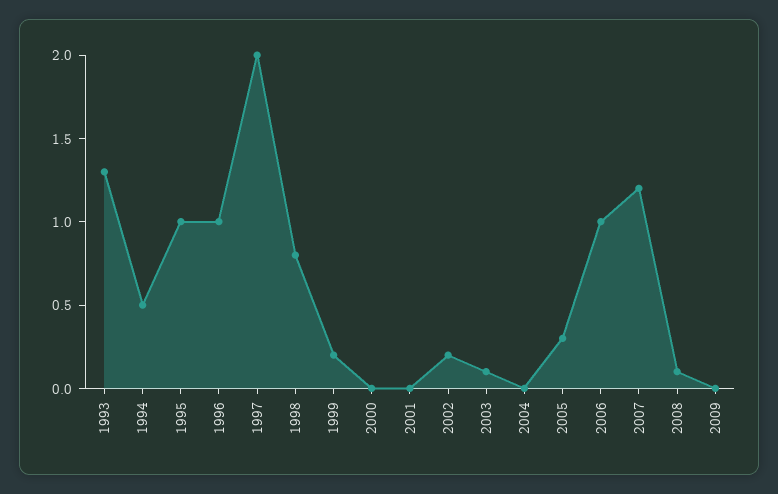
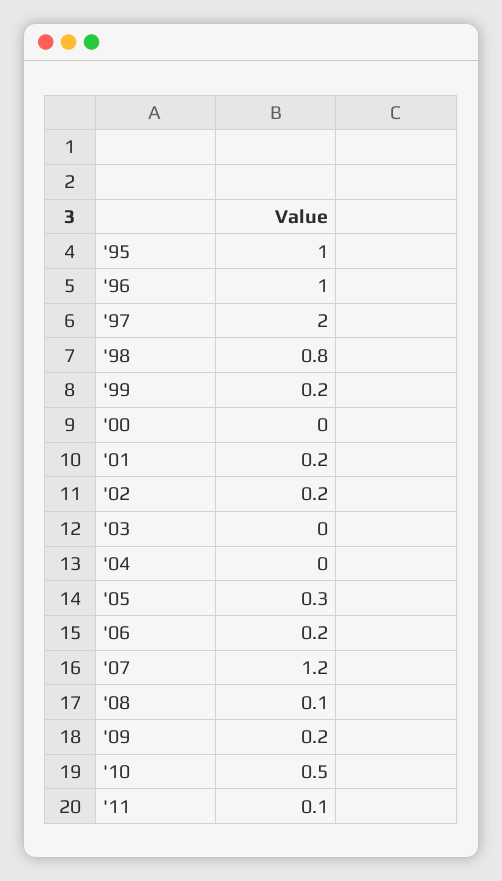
1993: 1.3 -> none
1994: 0.5 -> none
2001: 0 -> 0.2
2003: 0.1 -> 0
2006: 1 -> 0.2
2009: 0 -> 0.2
'10: none -> 0.5
'11: none -> 0.1

